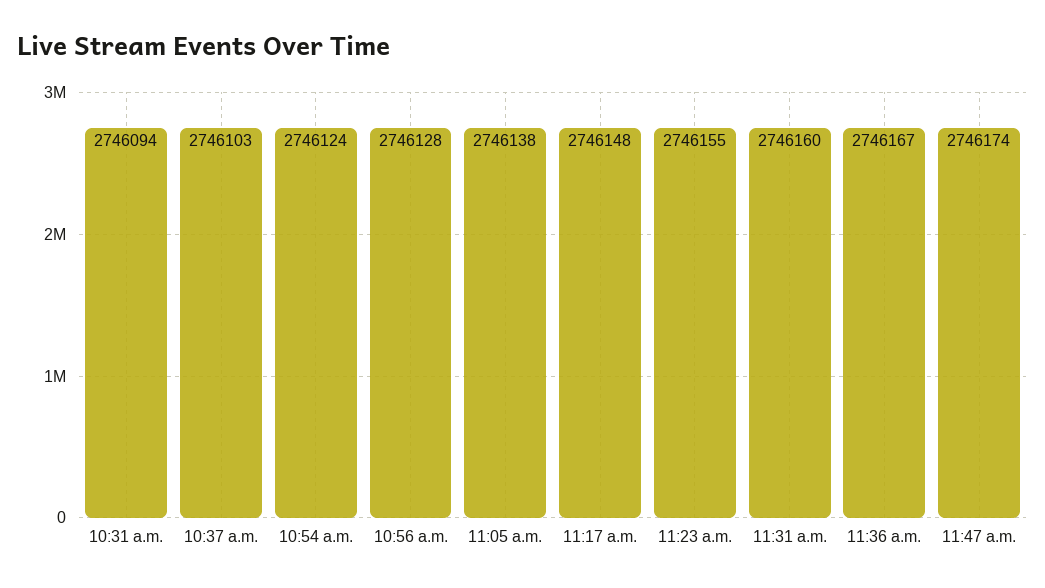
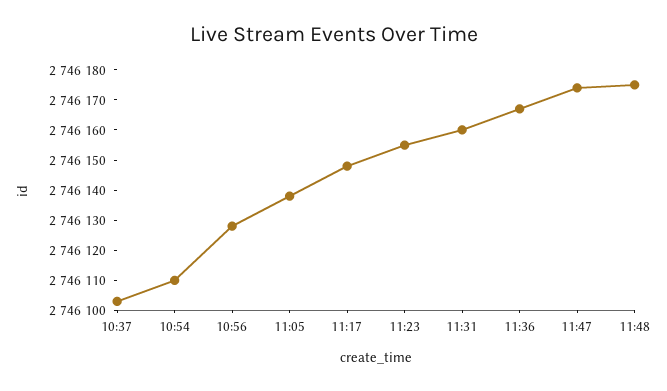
10:31 a.m.: 2746094 -> none
10:54 a.m.: 2746124 -> 2746110
11:48: none -> 2746175

